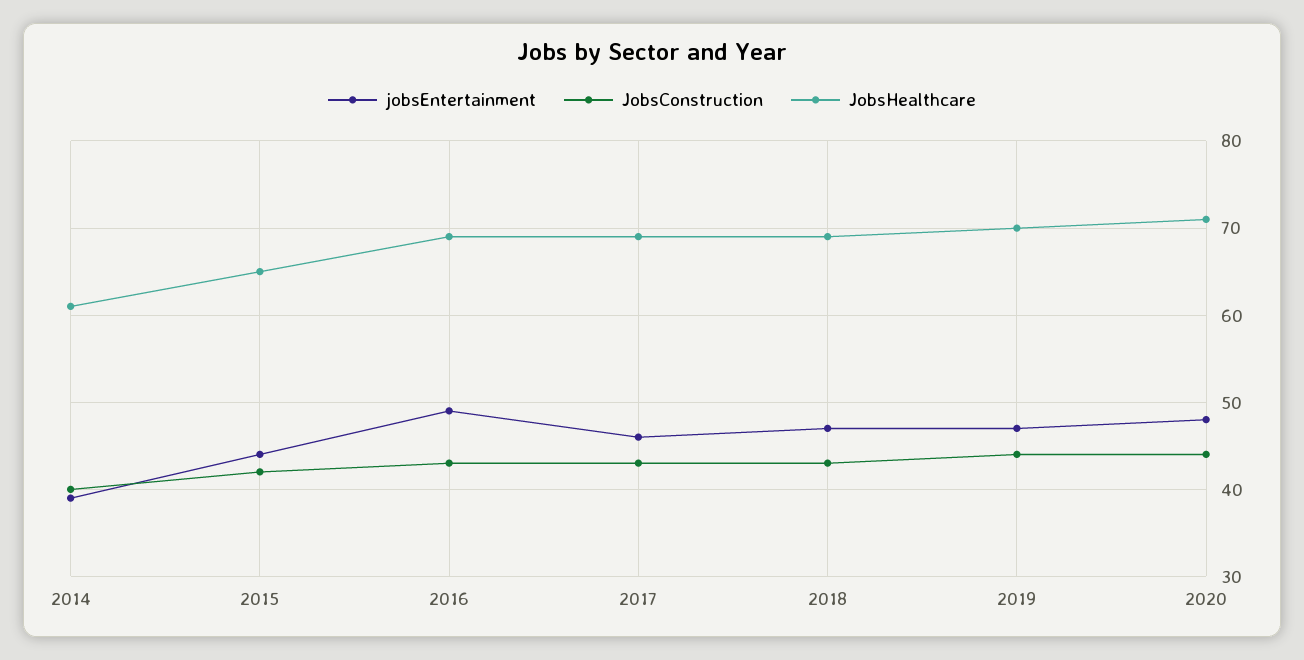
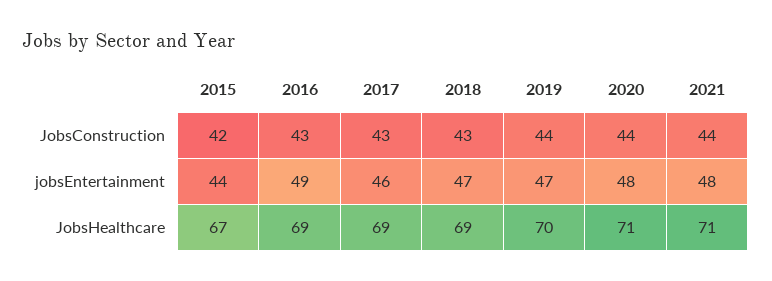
jobsEntertainment, 2014: 39 -> none
JobsConstruction, 2014: 40 -> none
JobsHealthcare, 2014: 61 -> none
JobsHealthcare, 2015: 65 -> 67
JobsConstruction, 2021: none -> 44
jobsEntertainment, 2021: none -> 48
JobsHealthcare, 2021: none -> 71

